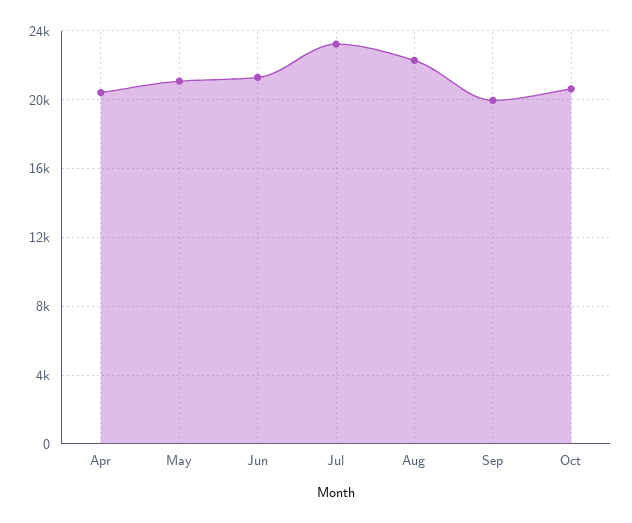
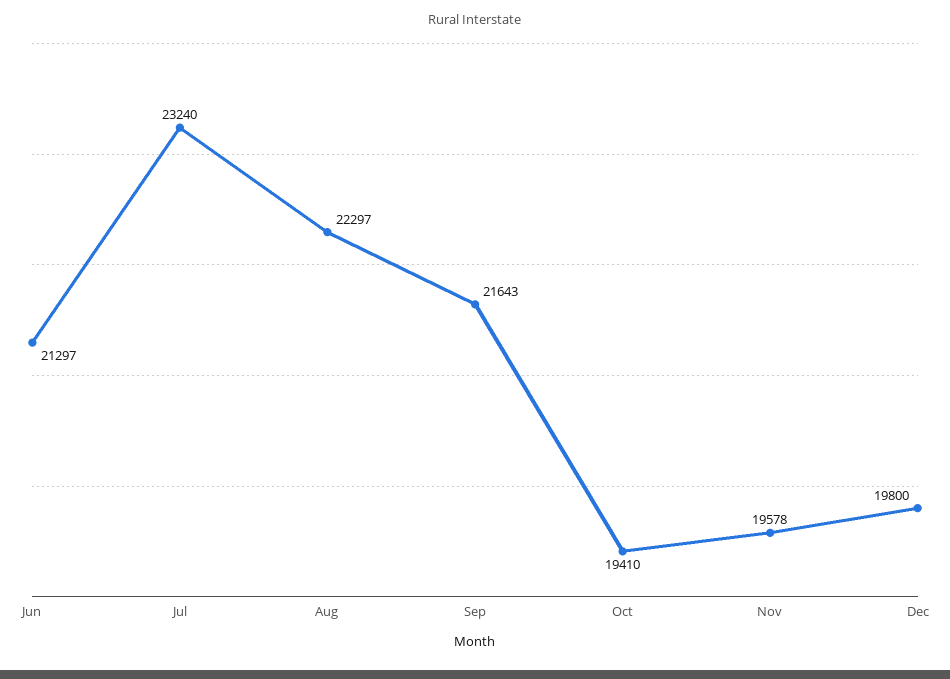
Apr: 20500 -> none
May: 21000 -> none
Sep: 20000 -> 21643
Oct: 20500 -> 19410
Nov: none -> 19578
Dec: none -> 19800

